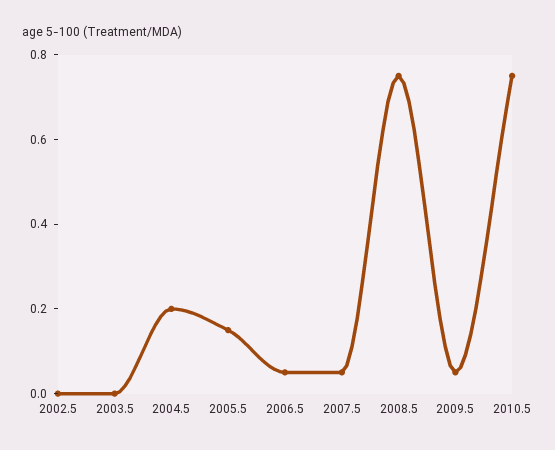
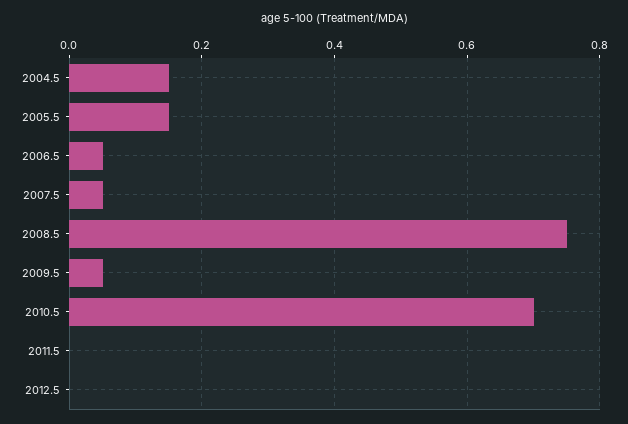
2002.5: 0 -> none
2003.5: 0 -> none
2004.5: 0.2 -> 0.15
2010.5: 0.75 -> 0.7
2011.5: none -> 0
2012.5: none -> 0

